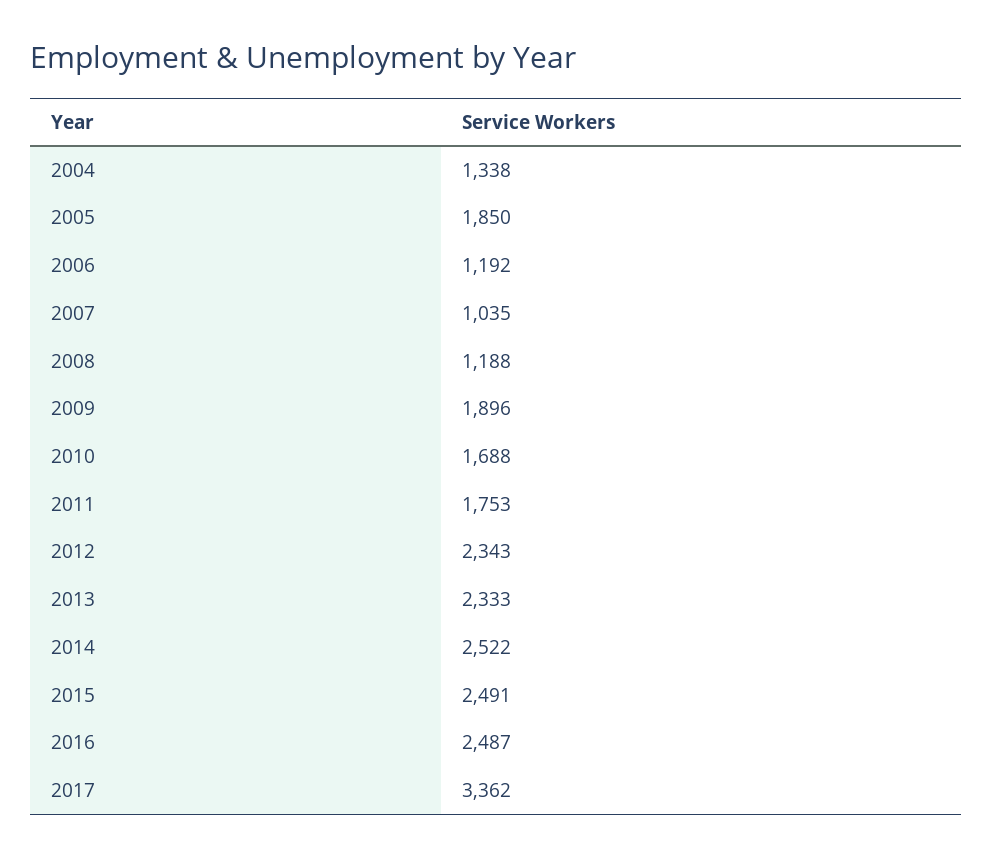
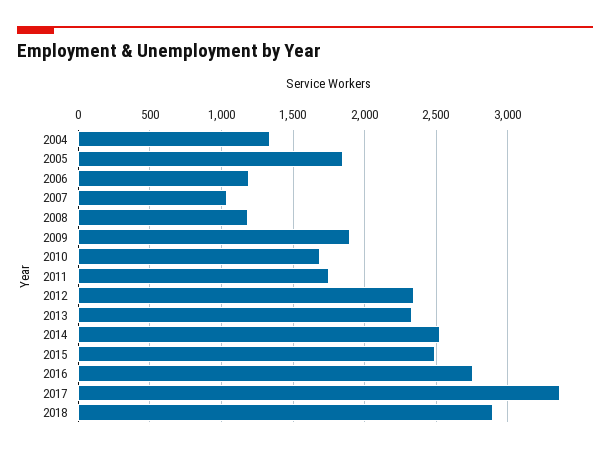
2016: 2487 -> 2750
2018: none -> 2900

